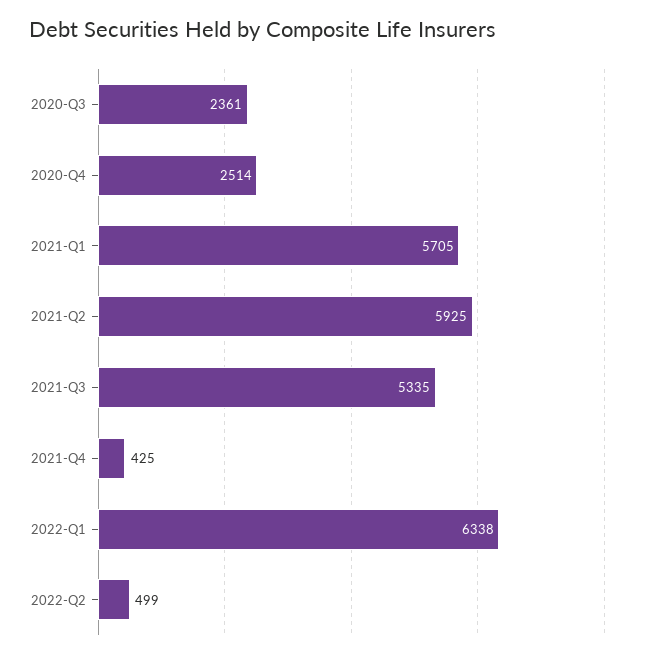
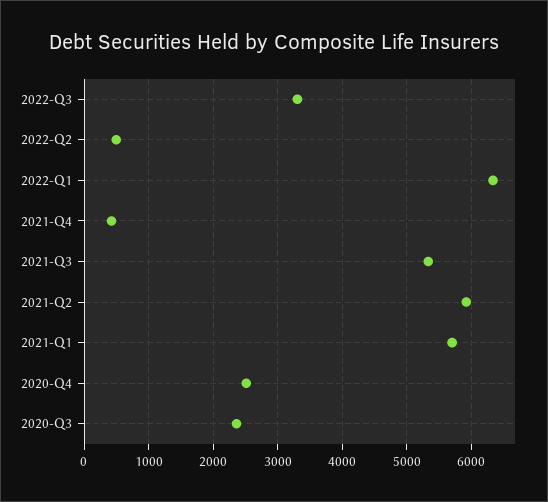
2022-Q3: none -> 3300

